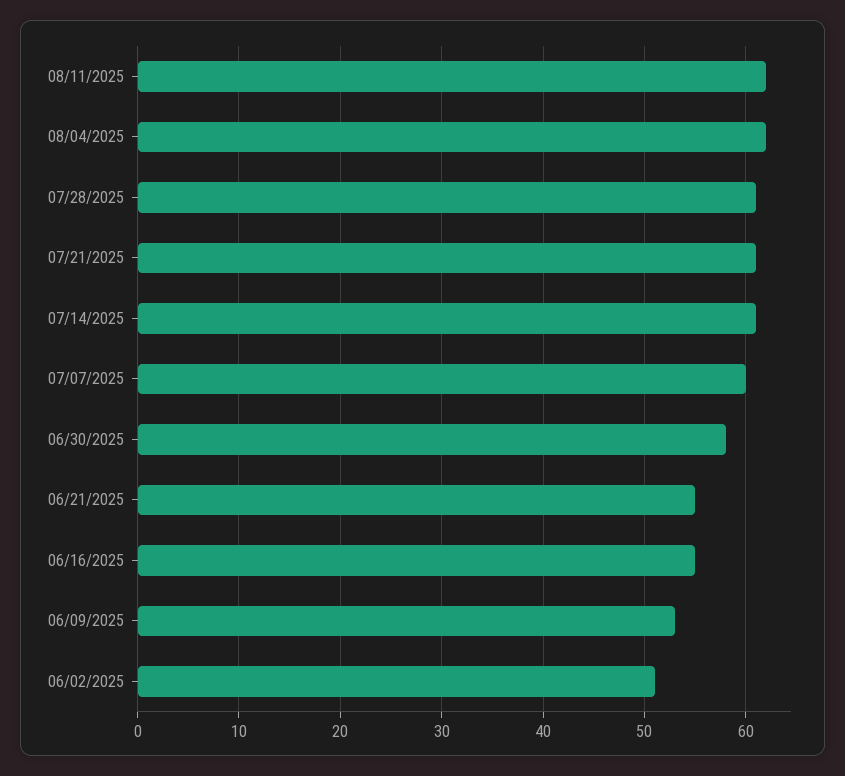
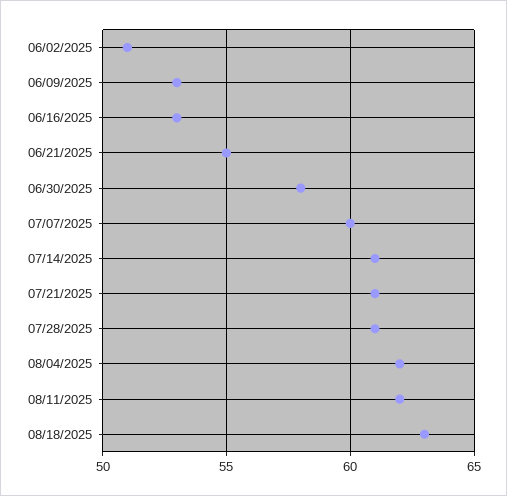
06/16/2025: 55 -> 53
08/18/2025: none -> 63

